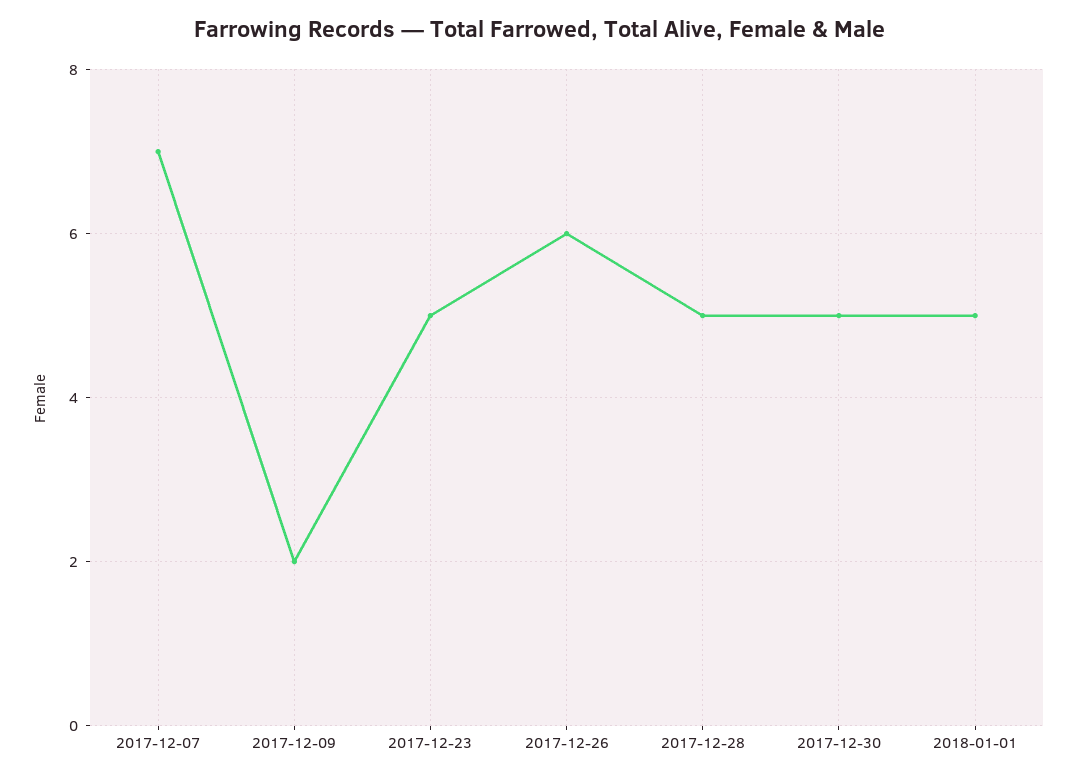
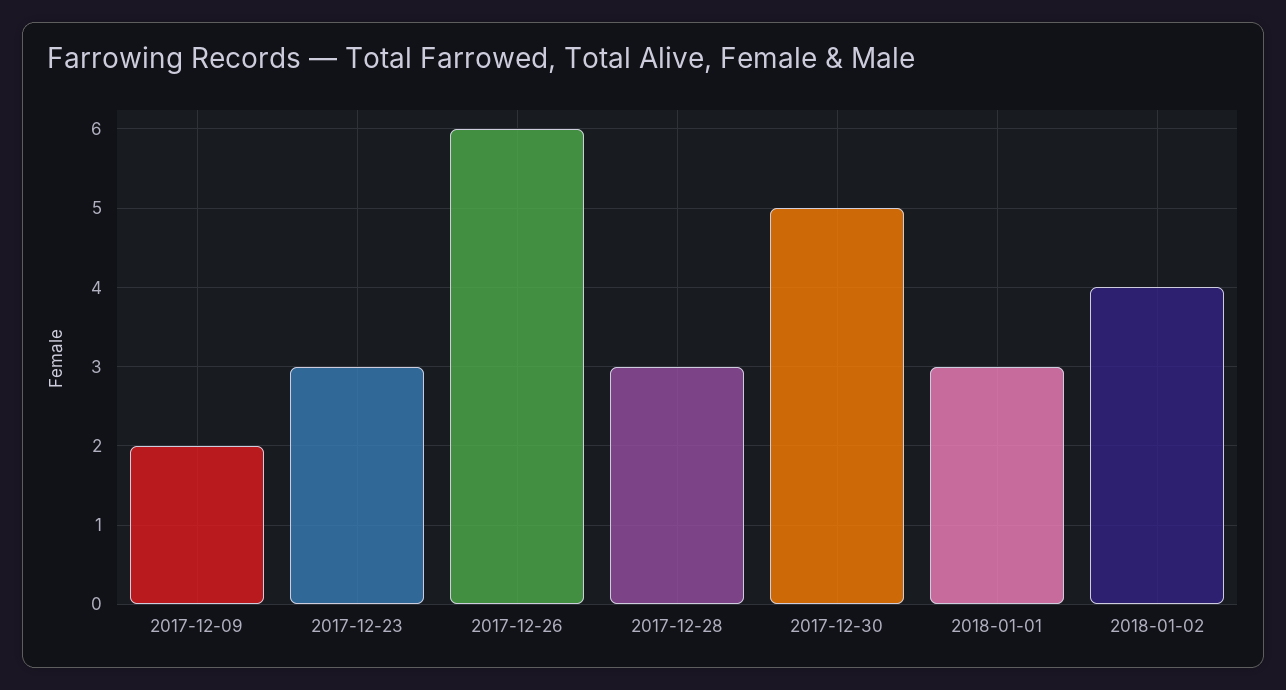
2017-12-07: 7 -> none
2017-12-23: 5 -> 3
2017-12-28: 5 -> 3
2018-01-01: 5 -> 3
2018-01-02: none -> 4

